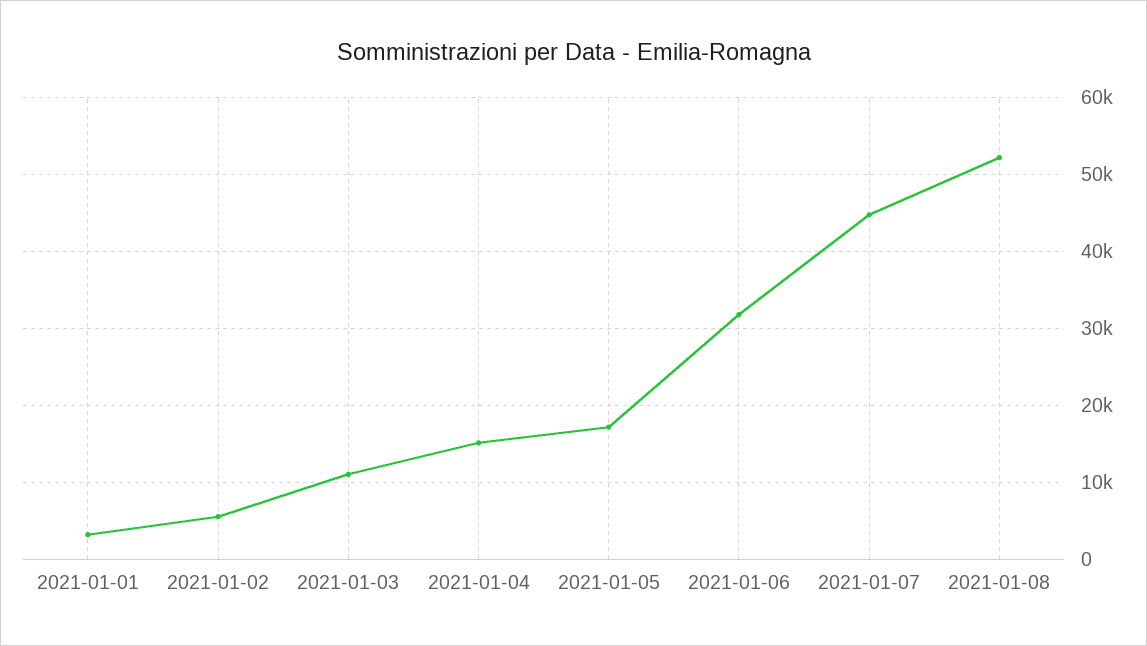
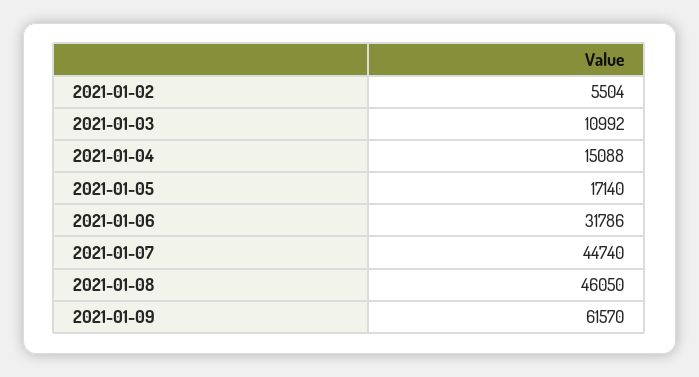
2021-01-01: 3000 -> none
2021-01-08: 52000 -> 46050
2021-01-09: none -> 61570

